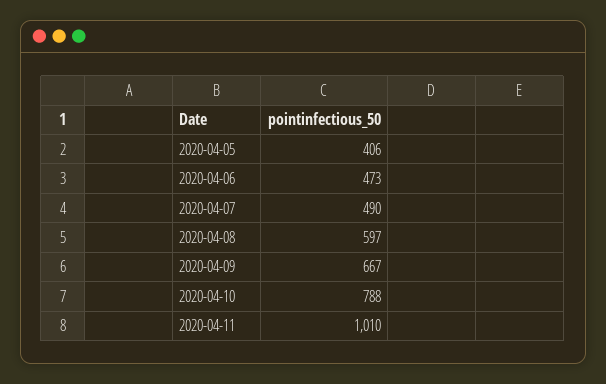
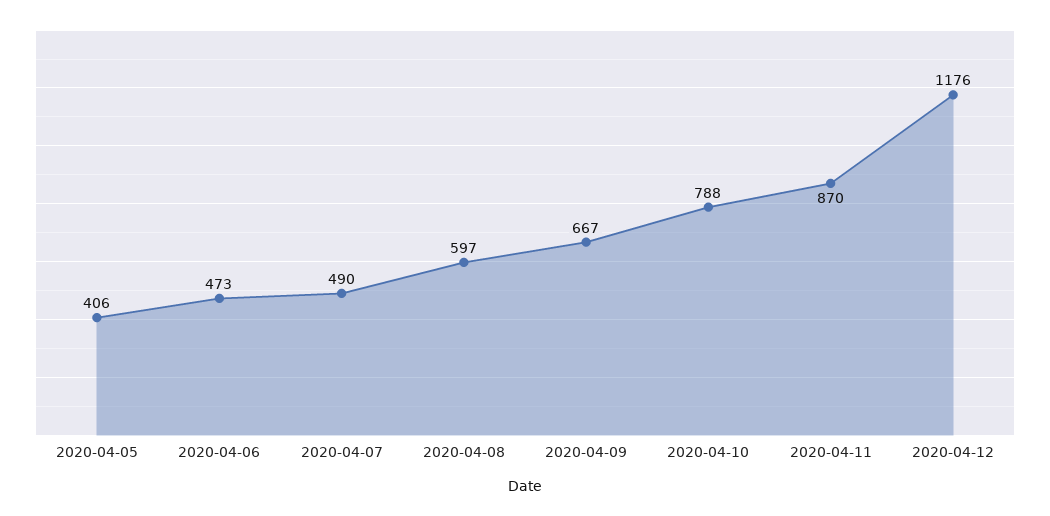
2020-04-11: 1010 -> 870
2020-04-12: none -> 1176

